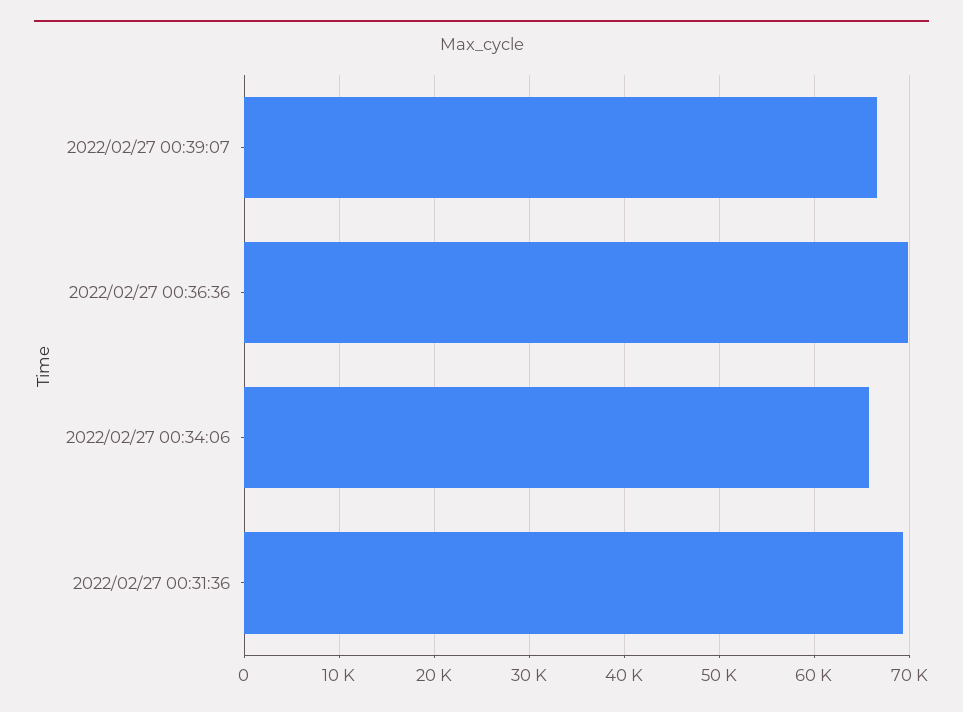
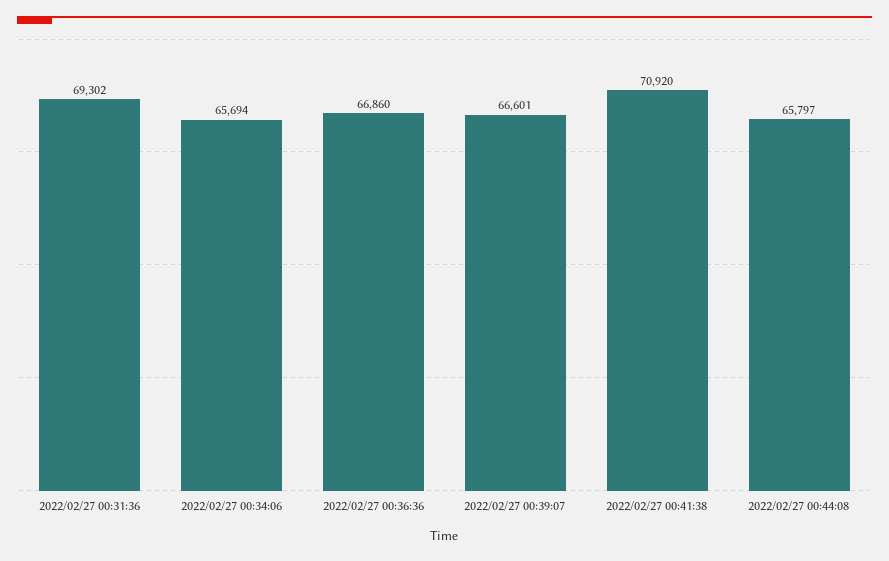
2022/02/27 00:36:36: 70000 -> 66860
2022/02/27 00:41:38: none -> 70920
2022/02/27 00:44:08: none -> 65797

